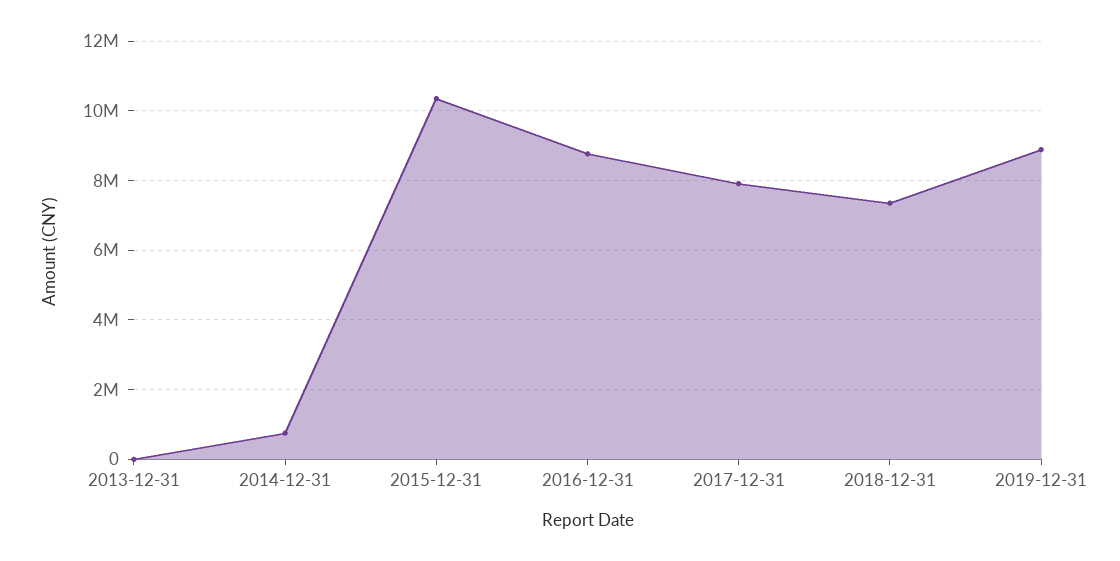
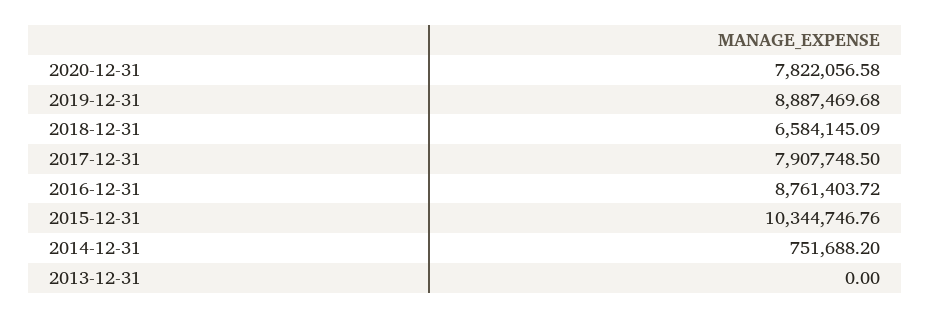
2018-12-31: 7400000 -> 6584145.09
2020-12-31: none -> 7822056.58

